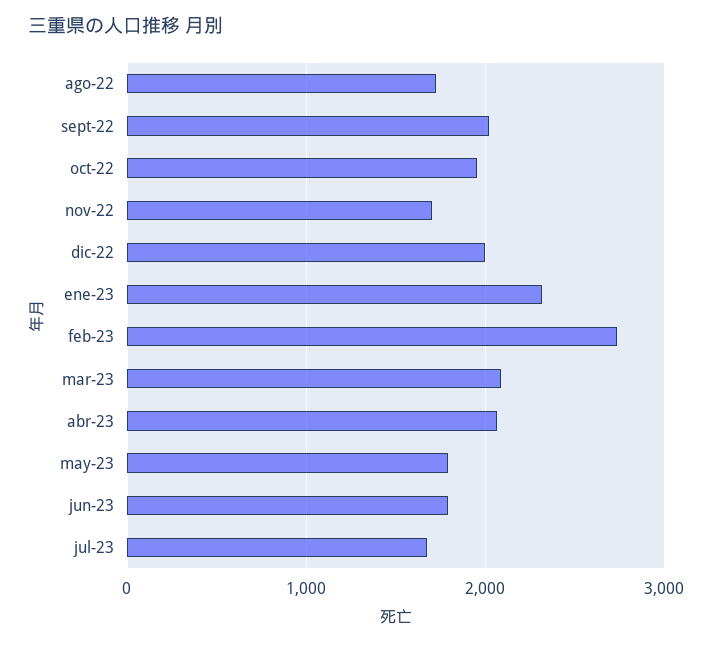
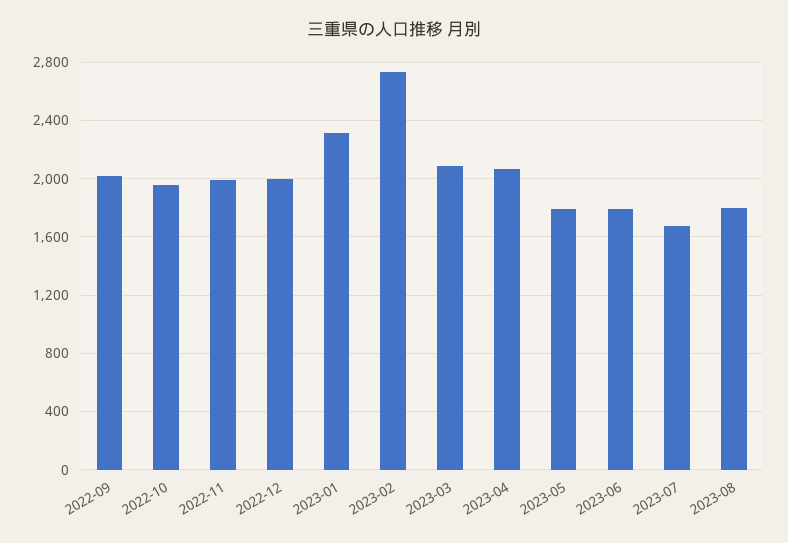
ago-22: 1700 -> none
nov-22: 1700 -> 2000
2023-08: none -> 1800

